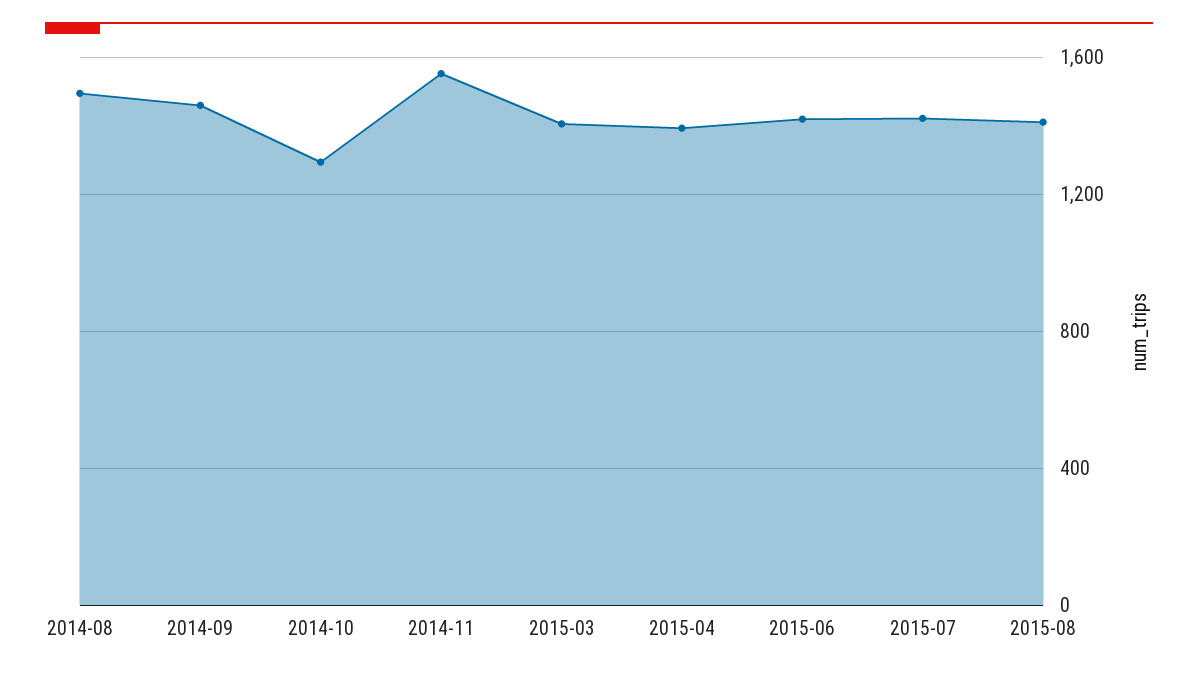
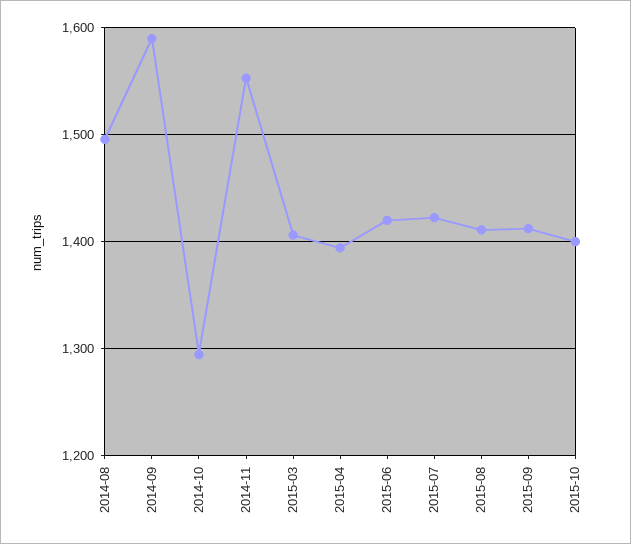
2014-09: 1450 -> 1590
2015-09: none -> 1410
2015-10: none -> 1400

